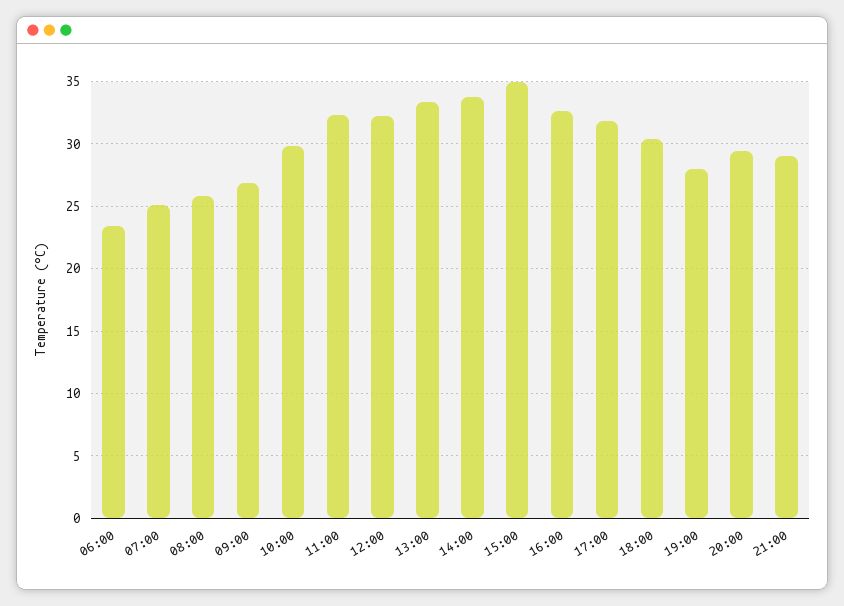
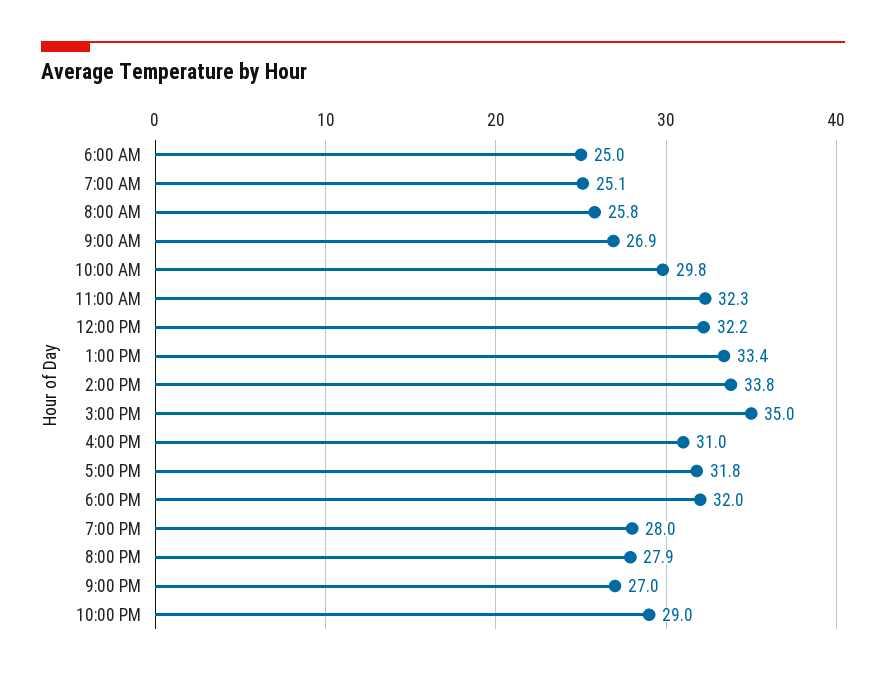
06:00: 23.5 -> 25
16:00: 32.5 -> 31
18:00: 30.5 -> 32
20:00: 29.5 -> 27.9
21:00: 29 -> 27
10:00 PM: none -> 29

